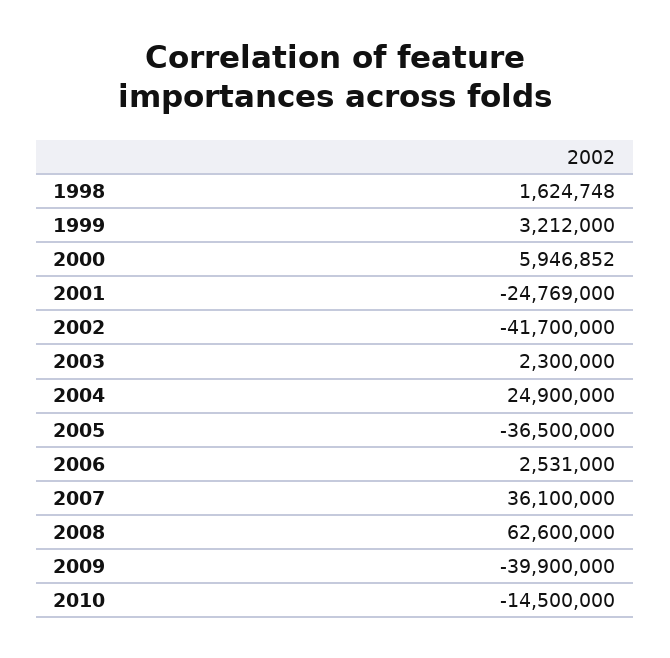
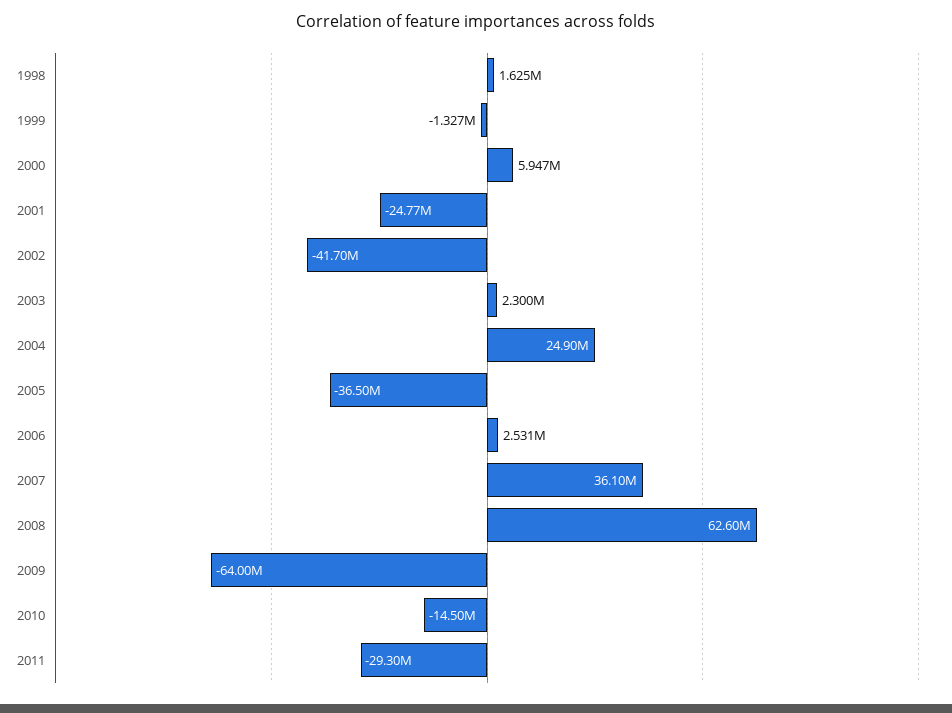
1999: 3212000 -> -1327000
2009: -39900000 -> -64000000
2011: none -> -29300000

